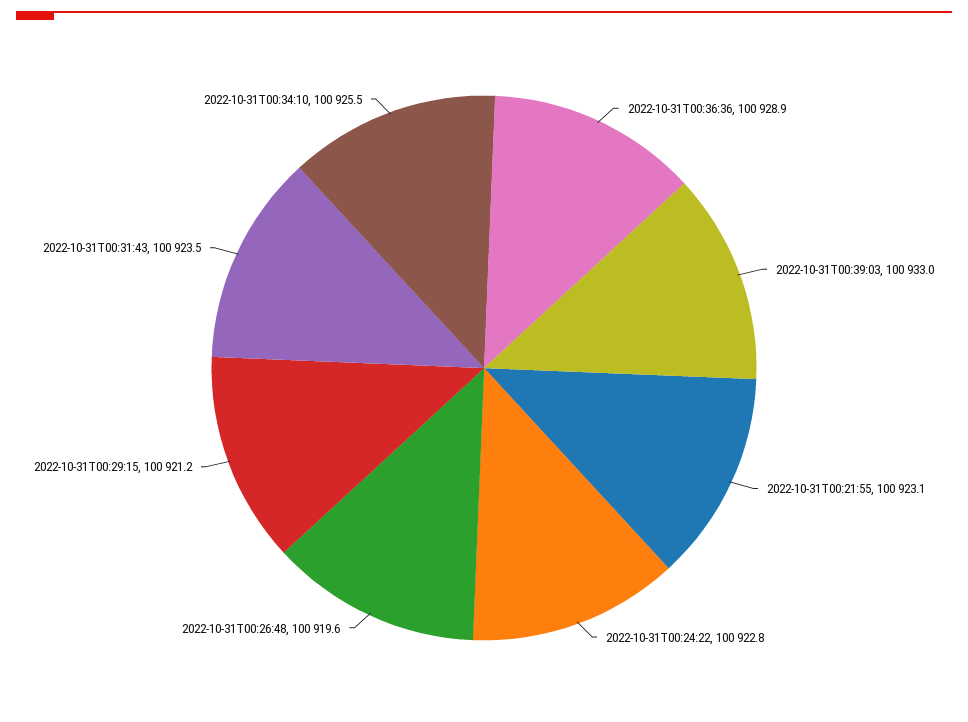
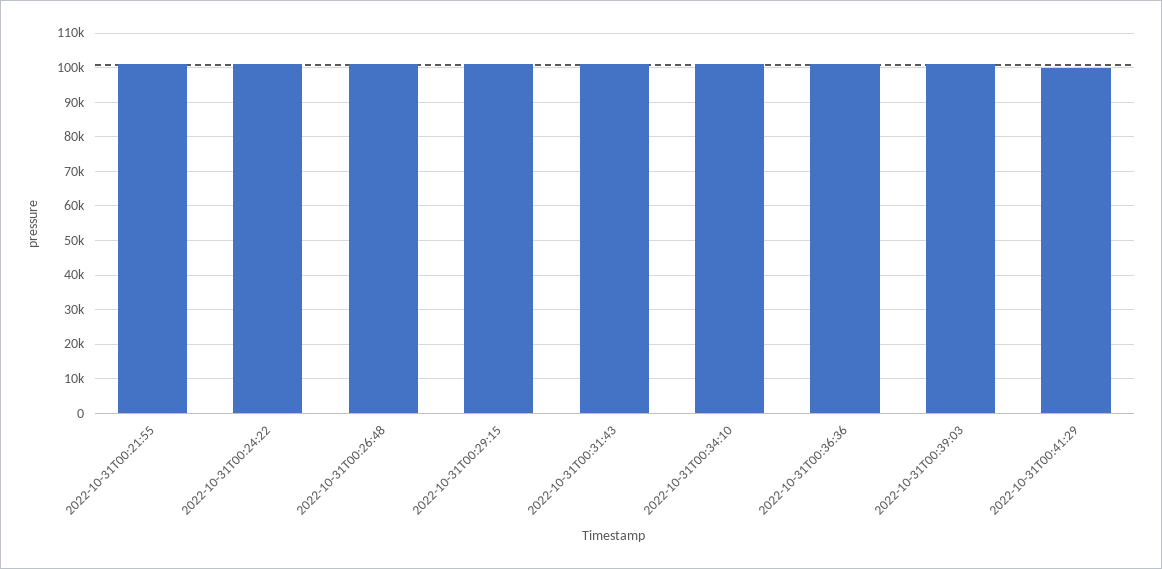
2022-10-31T00:41:29: none -> 100000

